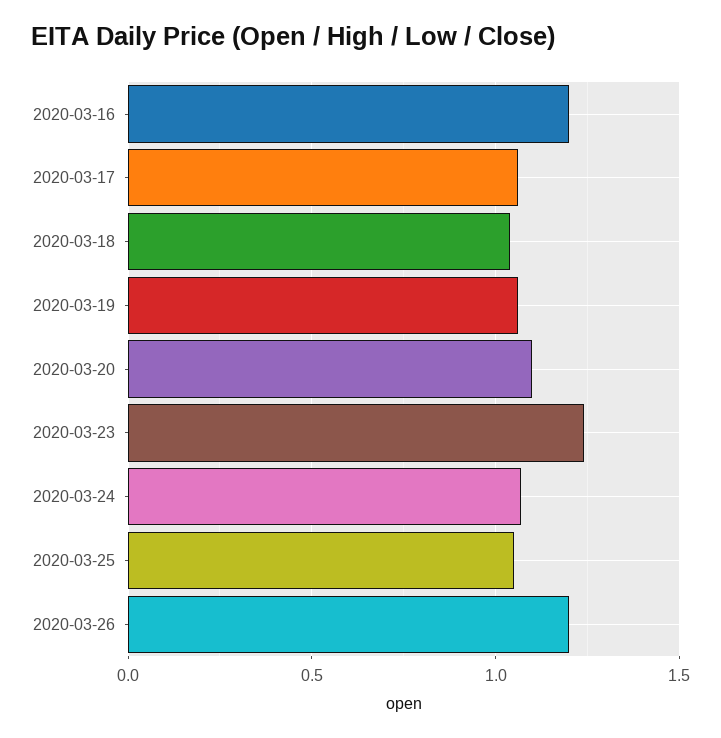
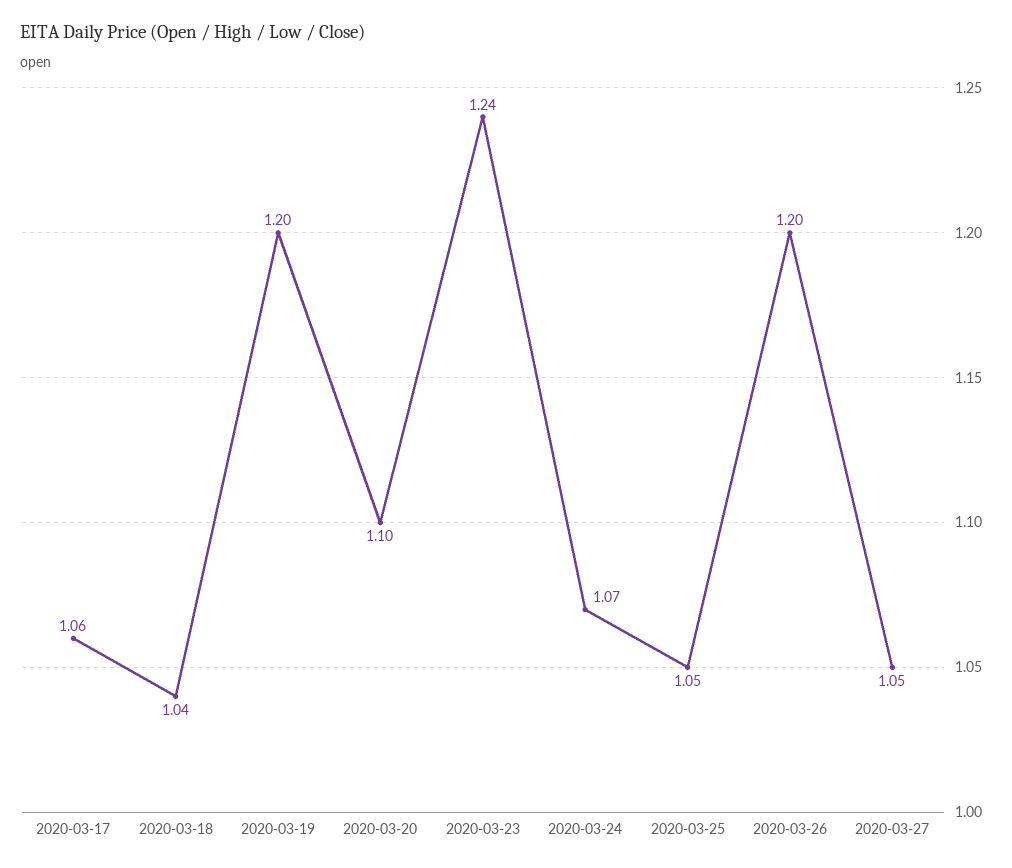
2020-03-16: 1.2 -> none
2020-03-19: 1.05 -> 1.2
2020-03-27: none -> 1.05

